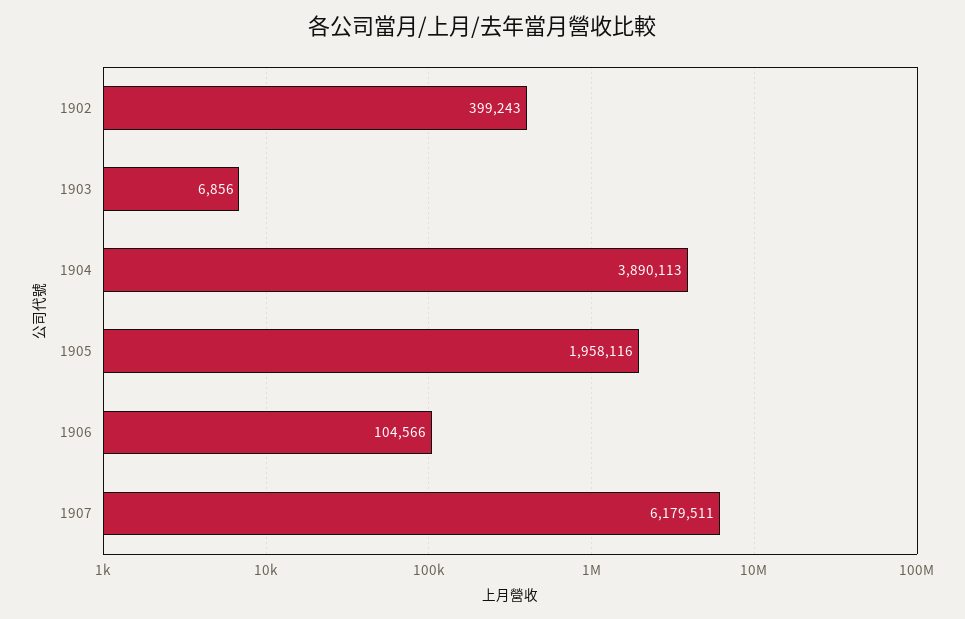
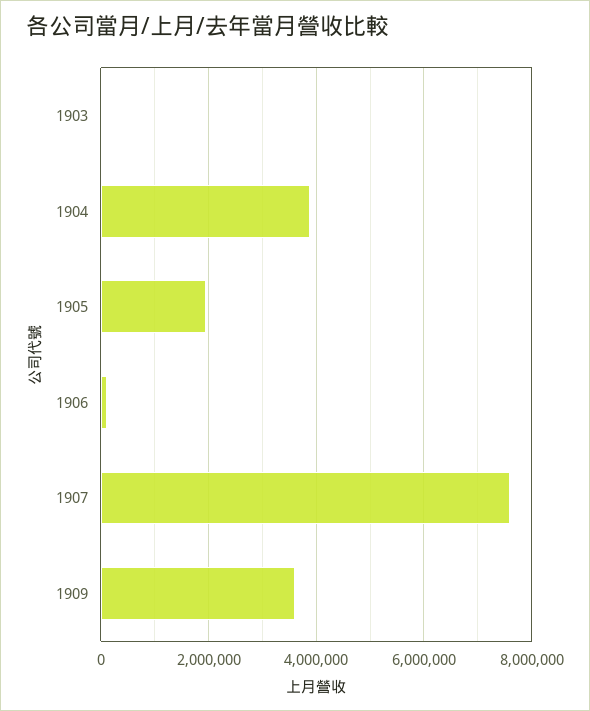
1902: 399243 -> none
1907: 6179511 -> 7600000
1909: none -> 3600000

